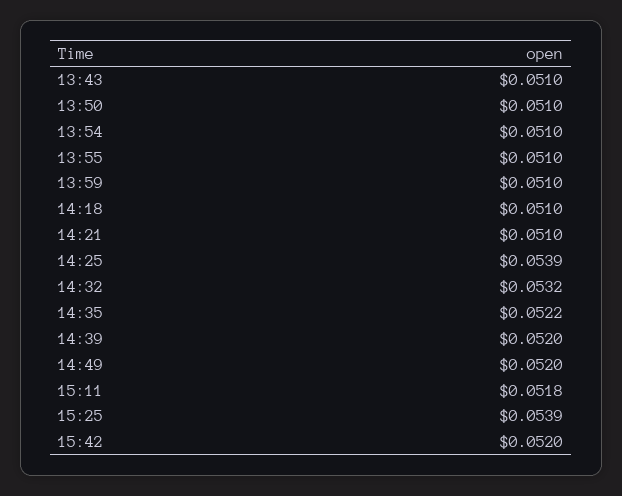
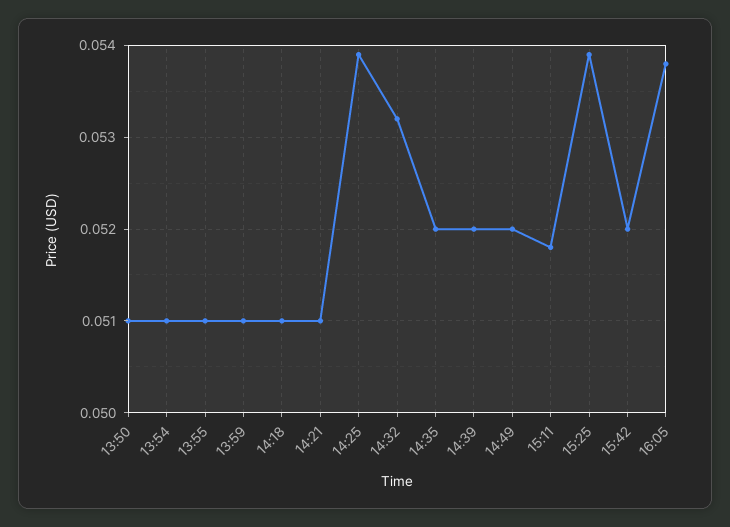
13:43: 0.051 -> none
14:35: 0.0522 -> 0.052
16:05: none -> 0.0538

